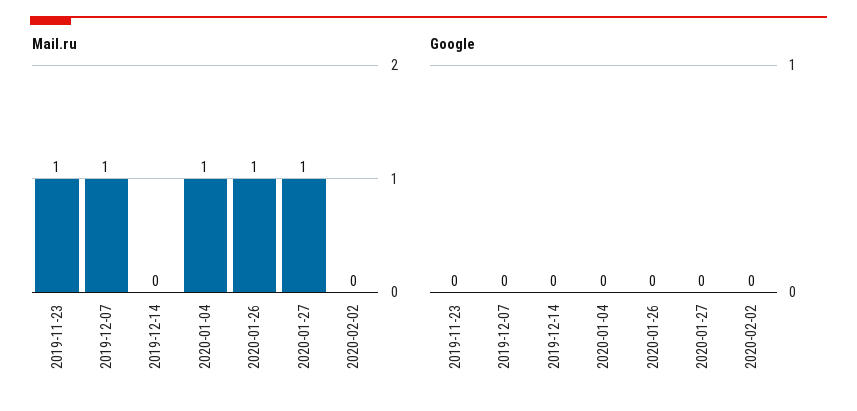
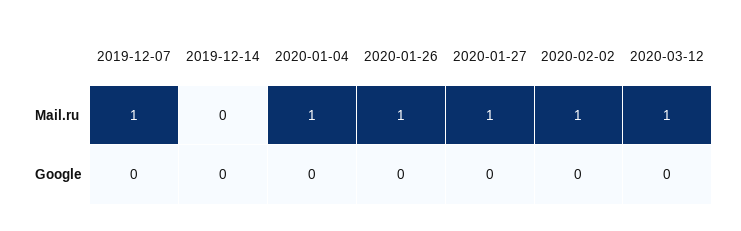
Mail.ru, 2019-11-23: 1 -> none
Mail.ru, 2020-02-02: 0 -> 1
Google, 2019-11-23: 0 -> none
Mail.ru, 2020-03-12: none -> 1
Google, 2020-03-12: none -> 0

